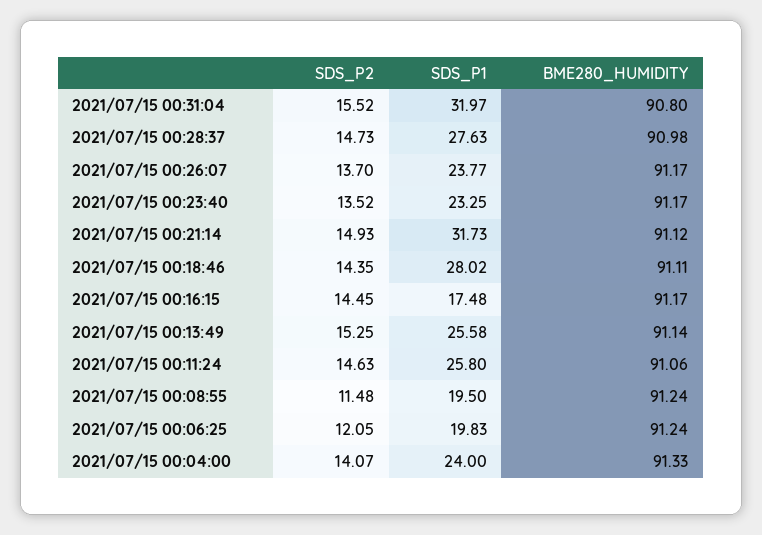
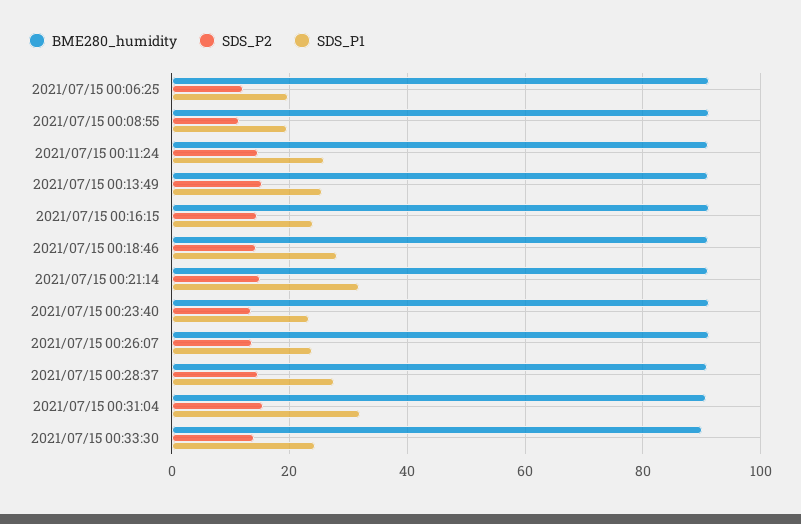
SDS_P1, 2021/07/15 00:16:15: 17.48 -> 24
SDS_P2, 2021/07/15 00:04:00: 14.07 -> none
SDS_P1, 2021/07/15 00:04:00: 24 -> none
BME280_HUMIDITY, 2021/07/15 00:04:00: 91.33 -> none
BME280_HUMIDITY, 2021/07/15 00:33:30: none -> 90
SDS_P2, 2021/07/15 00:33:30: none -> 14
SDS_P1, 2021/07/15 00:33:30: none -> 24

